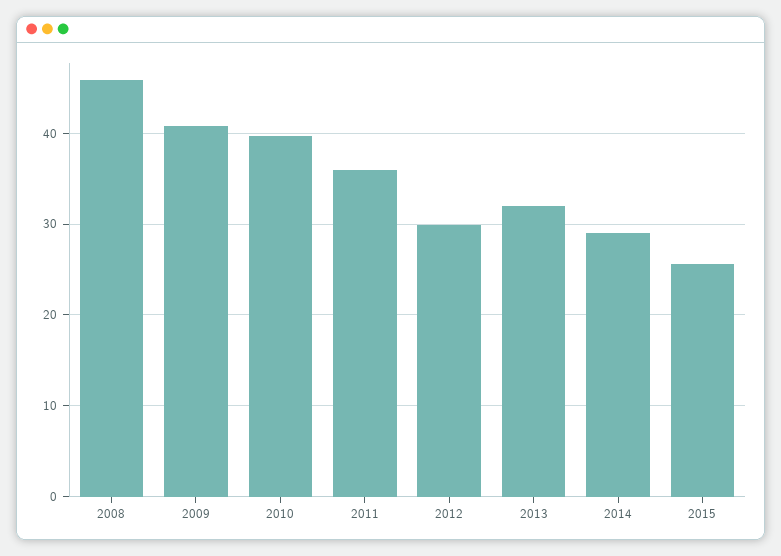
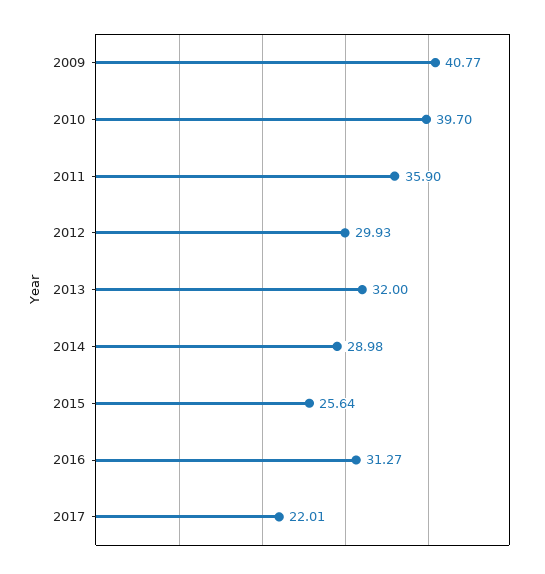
2008: 46 -> none
2016: none -> 31.27
2017: none -> 22.01

